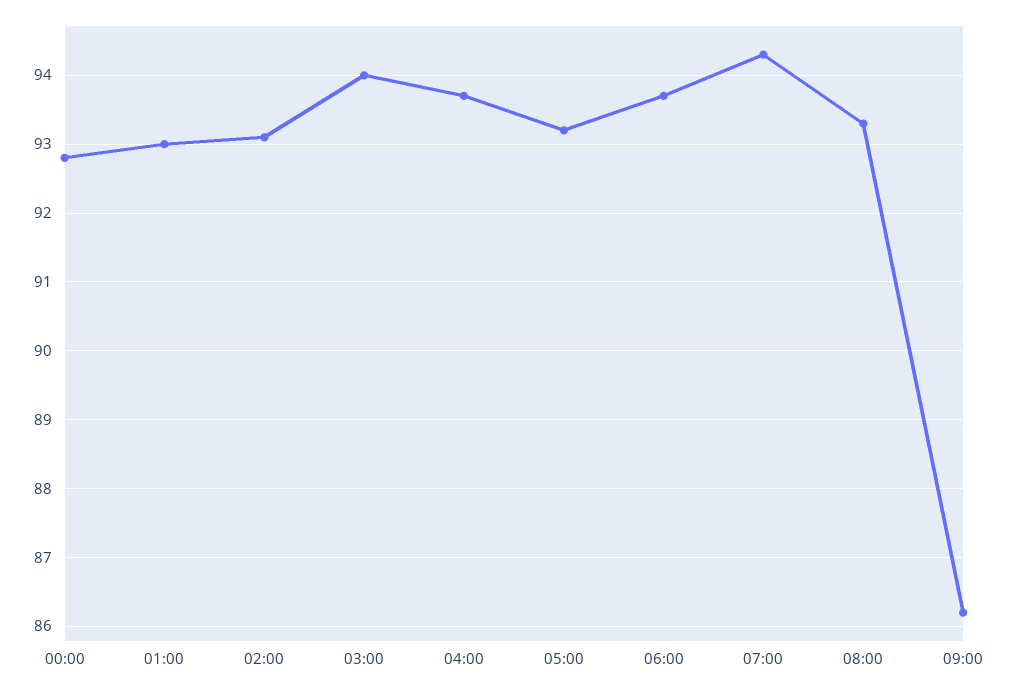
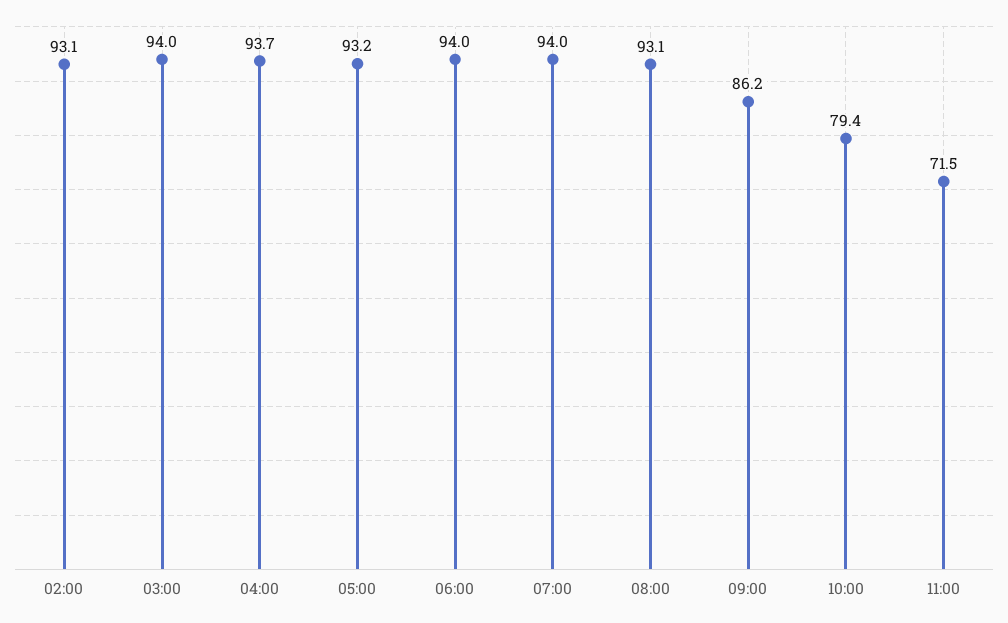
00:00: 92.8 -> none
01:00: 93 -> none
06:00: 93.7 -> 94
07:00: 94.3 -> 94
08:00: 93.3 -> 93.1
10:00: none -> 79.4
11:00: none -> 71.5

